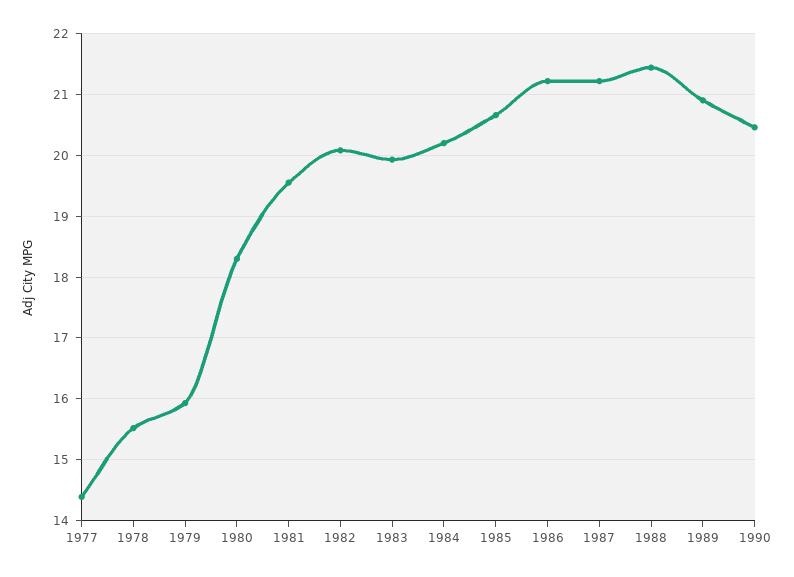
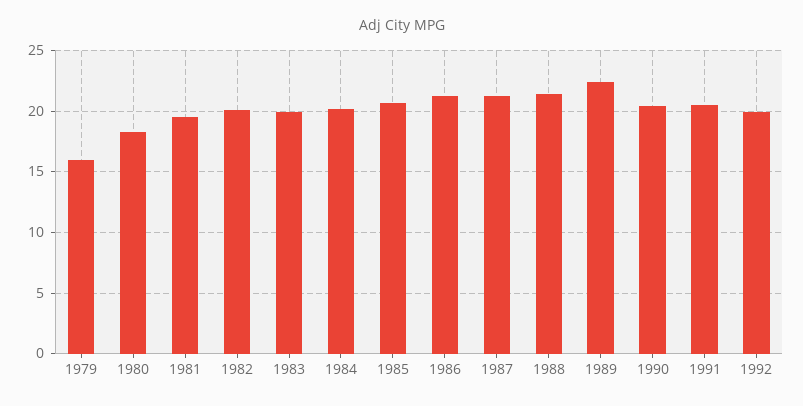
1977: 14.4 -> none
1978: 15.5 -> none
1989: 20.9 -> 22.5
1991: none -> 20.5
1992: none -> 20

